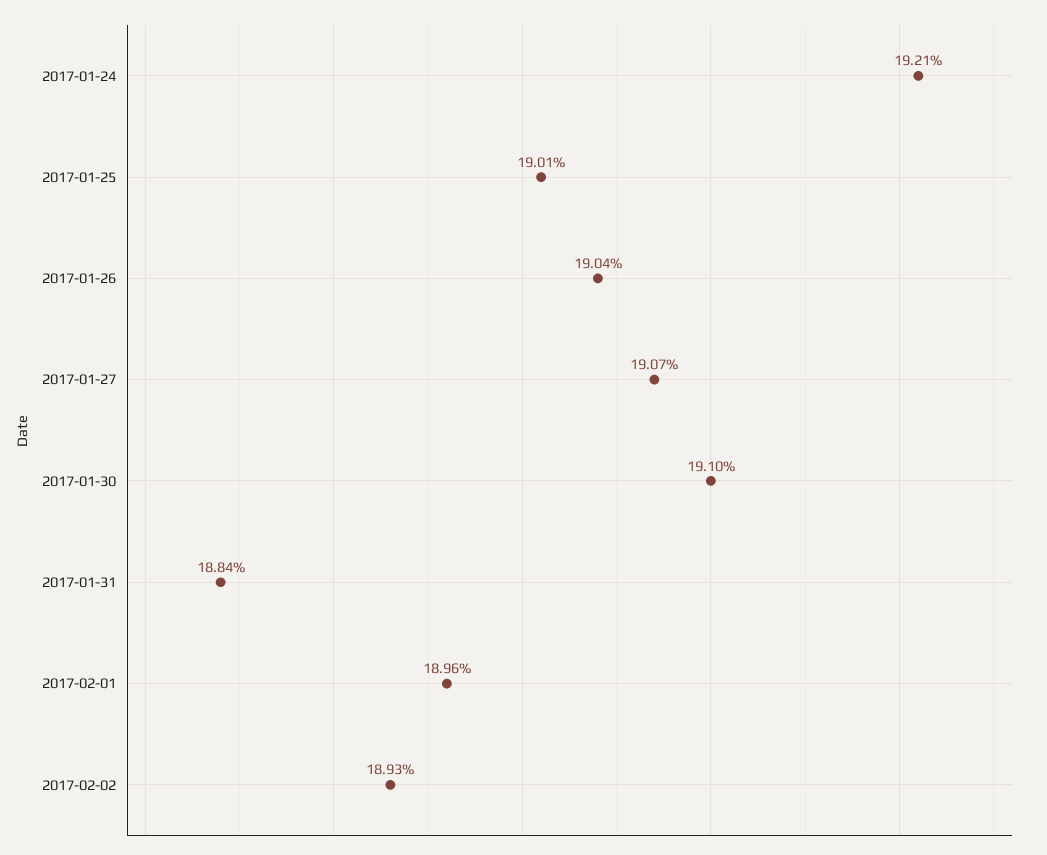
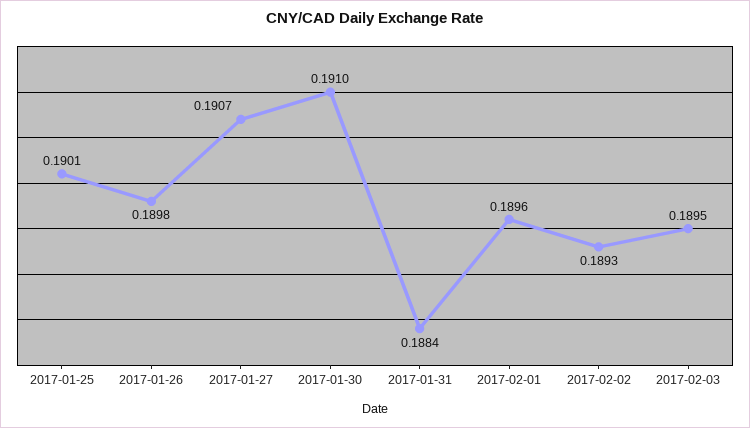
2017-01-24: 0.1921 -> none
2017-01-26: 0.1904 -> 0.1898
2017-02-03: none -> 0.1895

